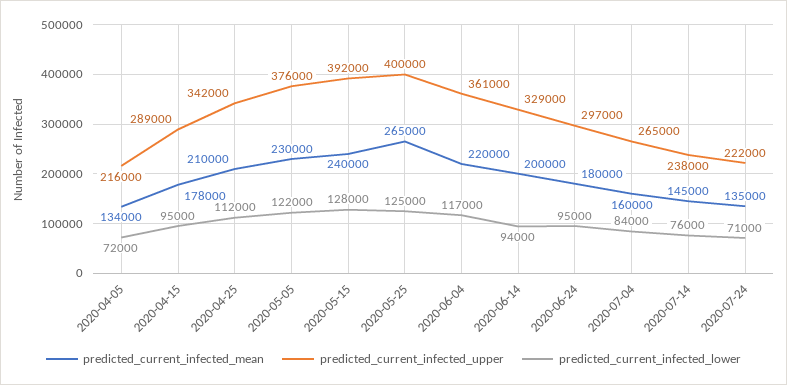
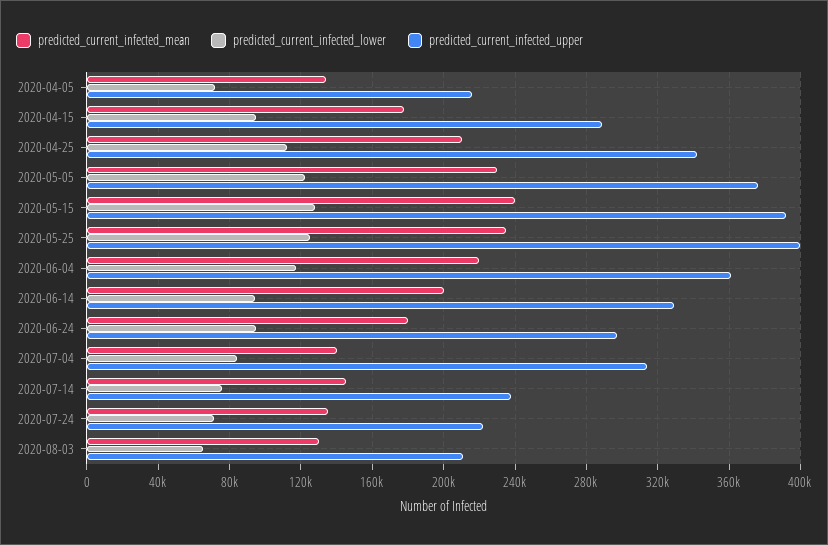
predicted_current_infected_mean, 2020-05-25: 265000 -> 235000
predicted_current_infected_mean, 2020-07-04: 160000 -> 140000
predicted_current_infected_upper, 2020-07-04: 265000 -> 315000
predicted_current_infected_mean, 2020-08-03: none -> 130000
predicted_current_infected_lower, 2020-08-03: none -> 65000
predicted_current_infected_upper, 2020-08-03: none -> 210000

